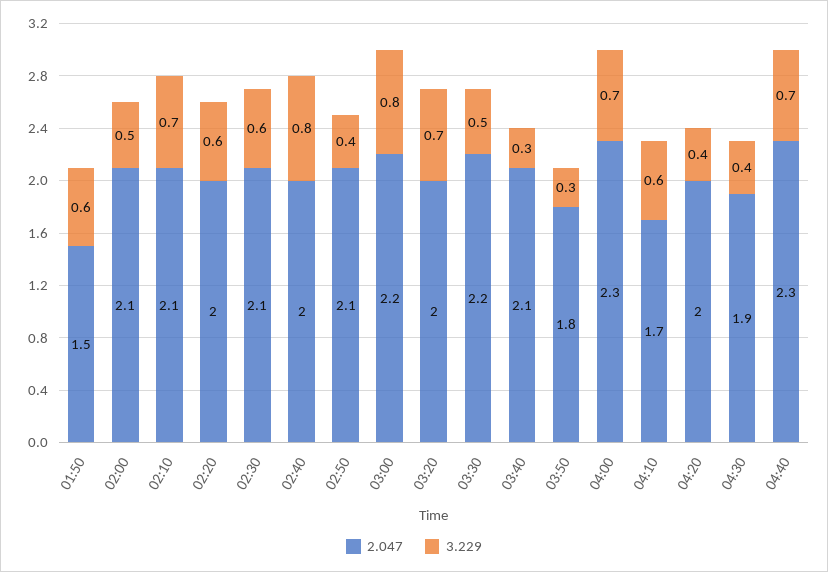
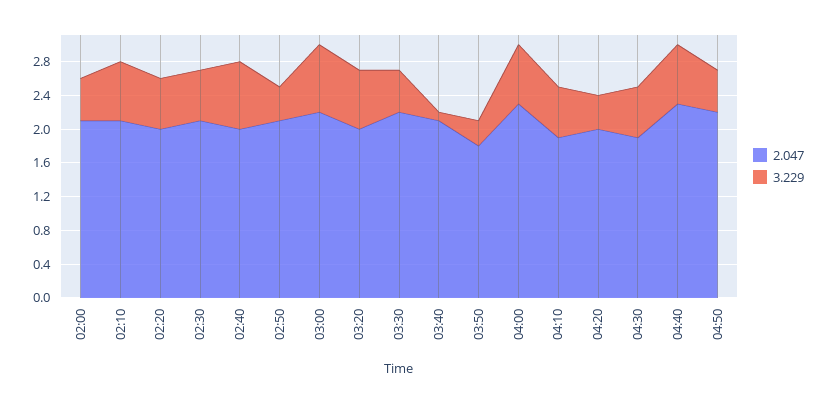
2.047, 01:50: 1.5 -> none
3.229, 01:50: 0.6 -> none
3.229, 03:40: 0.3 -> 0.1
2.047, 04:10: 1.7 -> 1.9
3.229, 04:30: 0.4 -> 0.6
2.047, 04:50: none -> 2.2
3.229, 04:50: none -> 0.5

